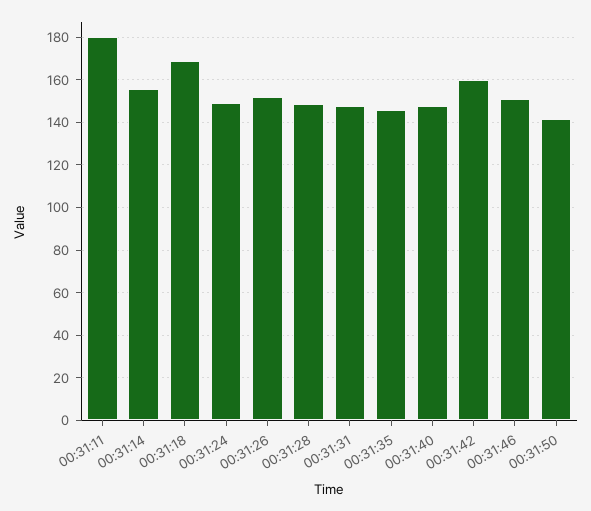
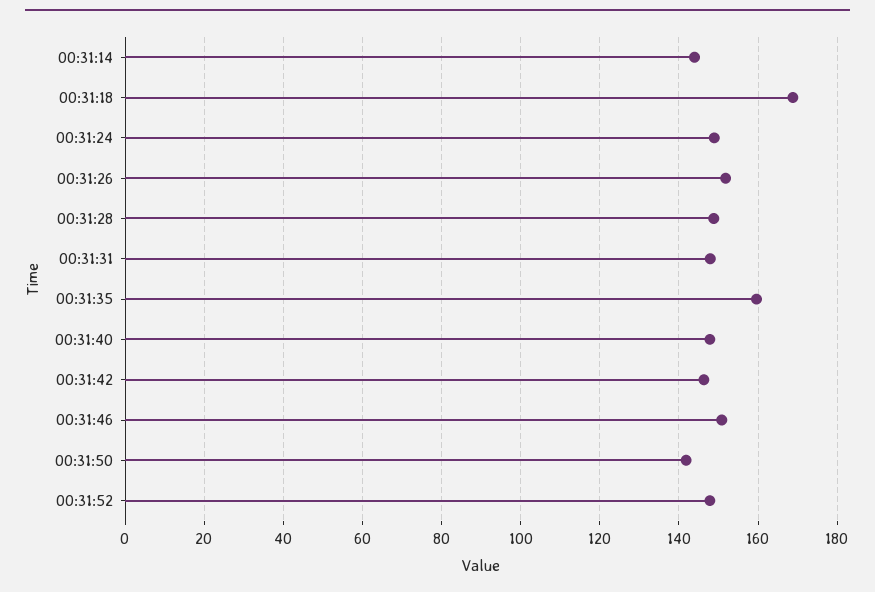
00:31:11: 180 -> none
00:31:14: 155 -> 144
00:31:35: 145 -> 160
00:31:42: 160 -> 146
00:31:52: none -> 148

